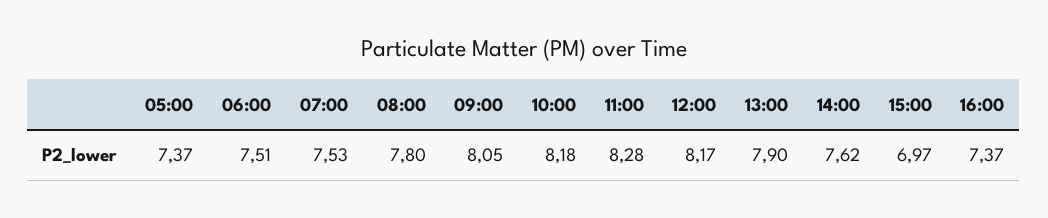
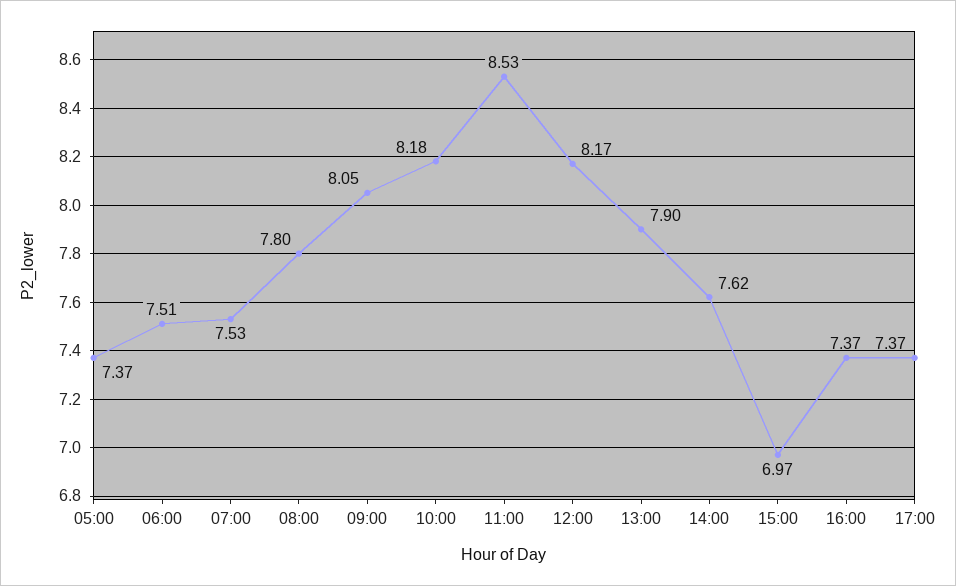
11:00: 8.28 -> 8.53
17:00: none -> 7.37

